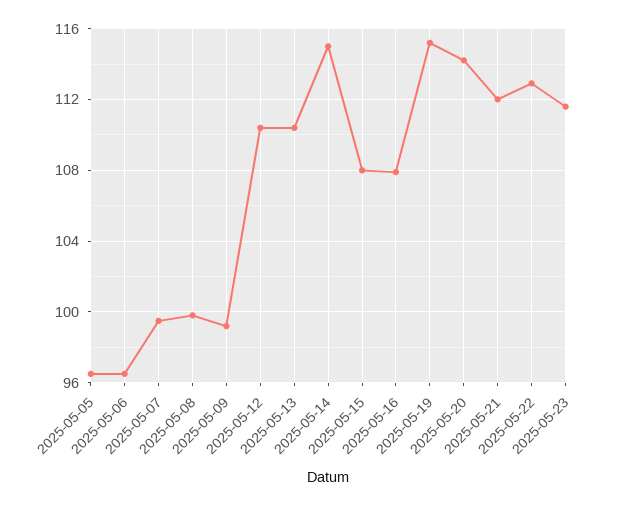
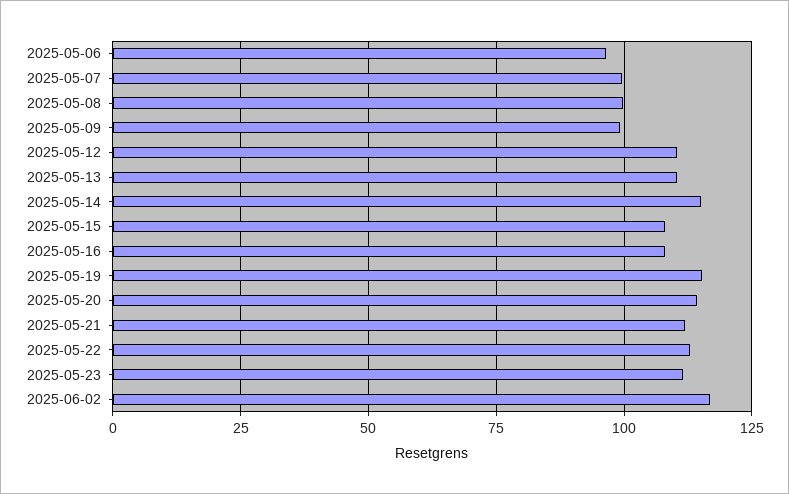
2025-05-05: 96.5 -> none
2025-06-02: none -> 117.5

